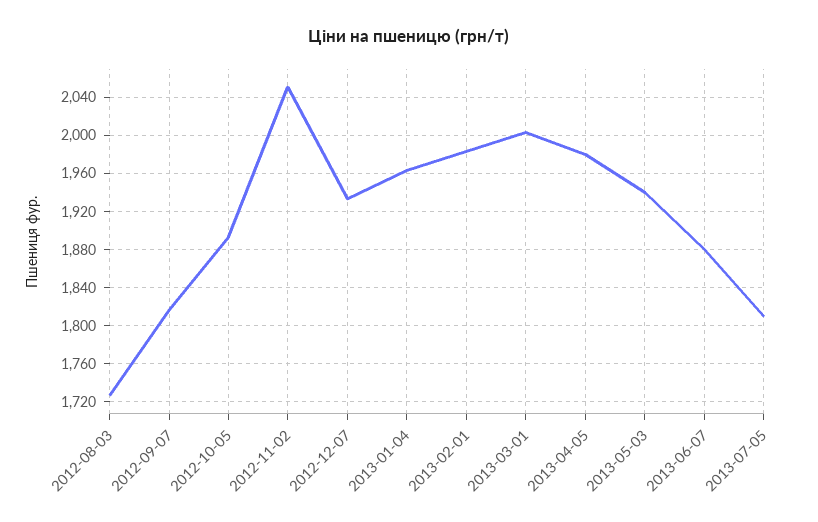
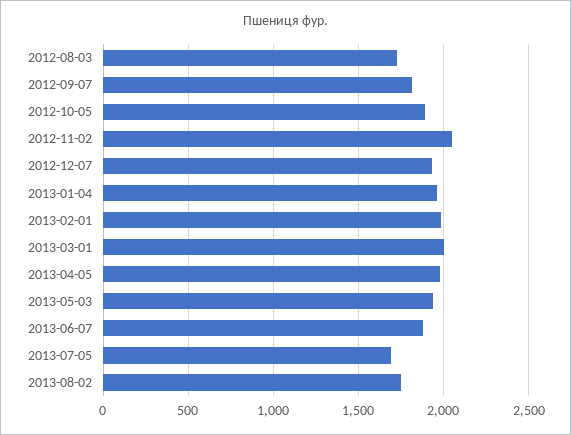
2013-07-05: 1810 -> 1700
2013-08-02: none -> 1750

